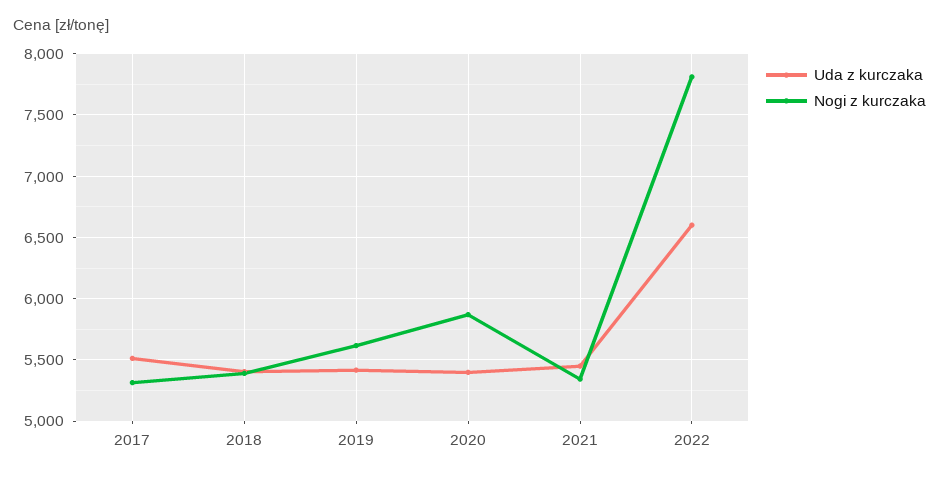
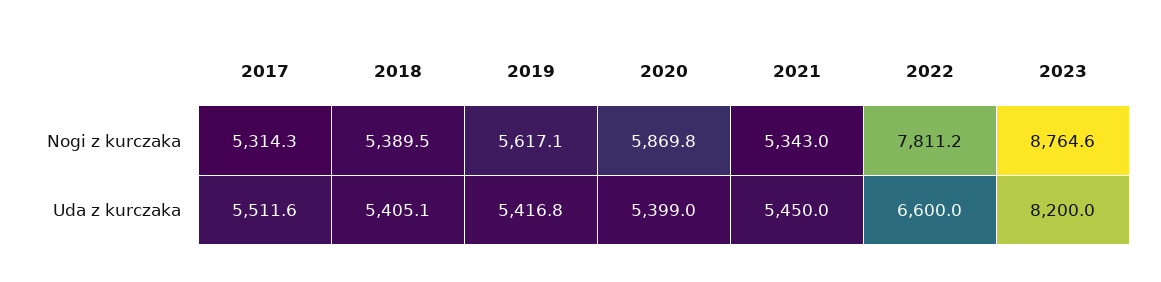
Nogi z kurczaka, 2023: none -> 8764.6
Uda z kurczaka, 2023: none -> 8200

